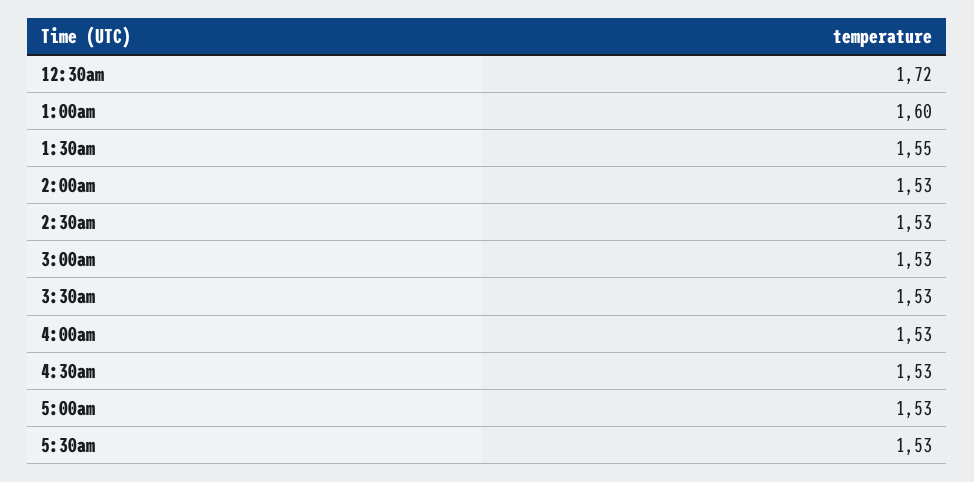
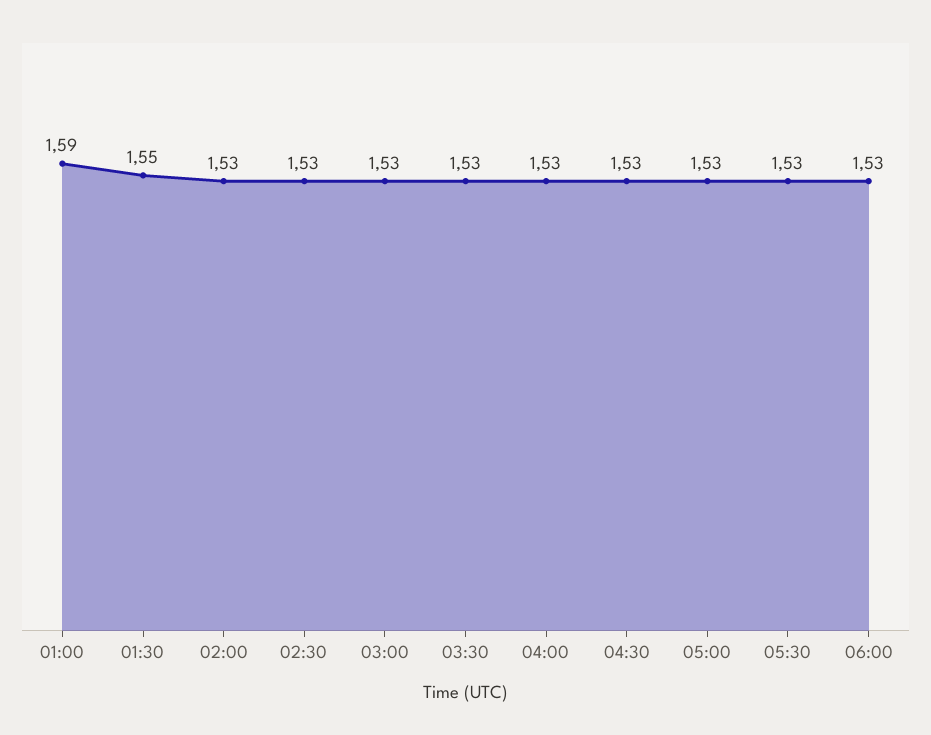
12:30am: 1.72 -> none
1:00am: 1.6 -> 1.59
06:00: none -> 1.53

